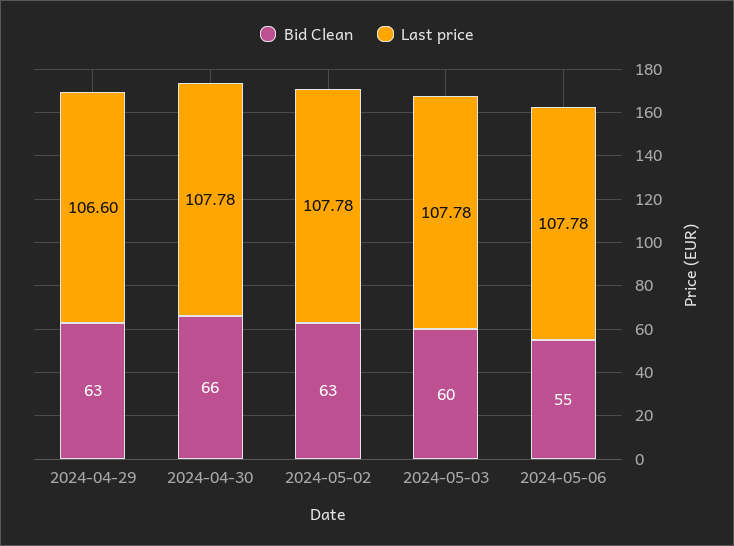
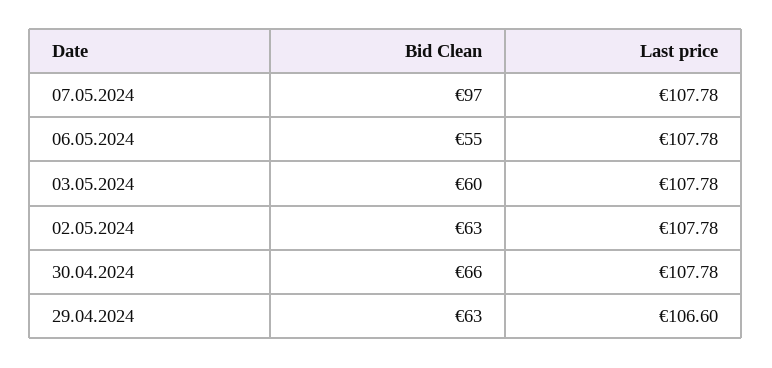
Bid Clean, 07.05.2024: none -> 97
Last price, 07.05.2024: none -> 107.78

